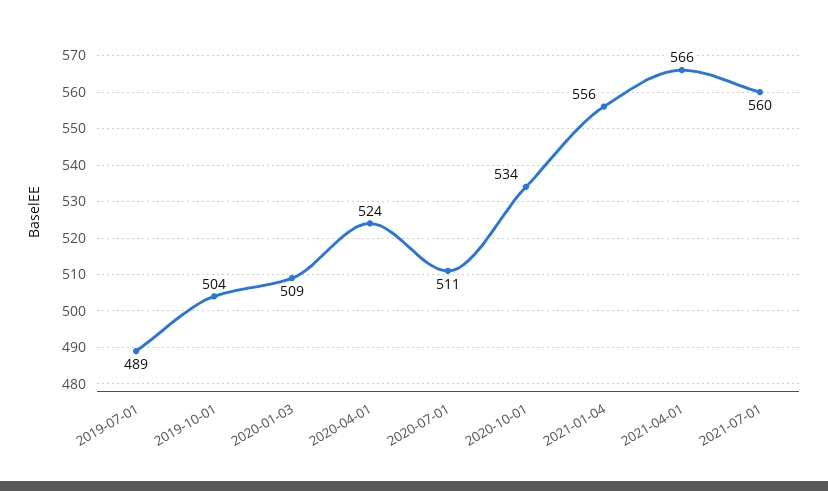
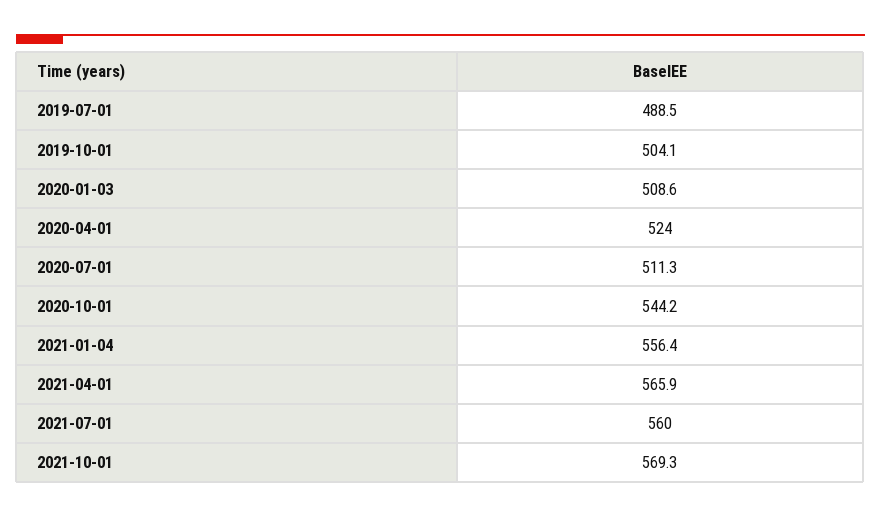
2020-10-01: 534 -> 544.2
2021-10-01: none -> 569.3

